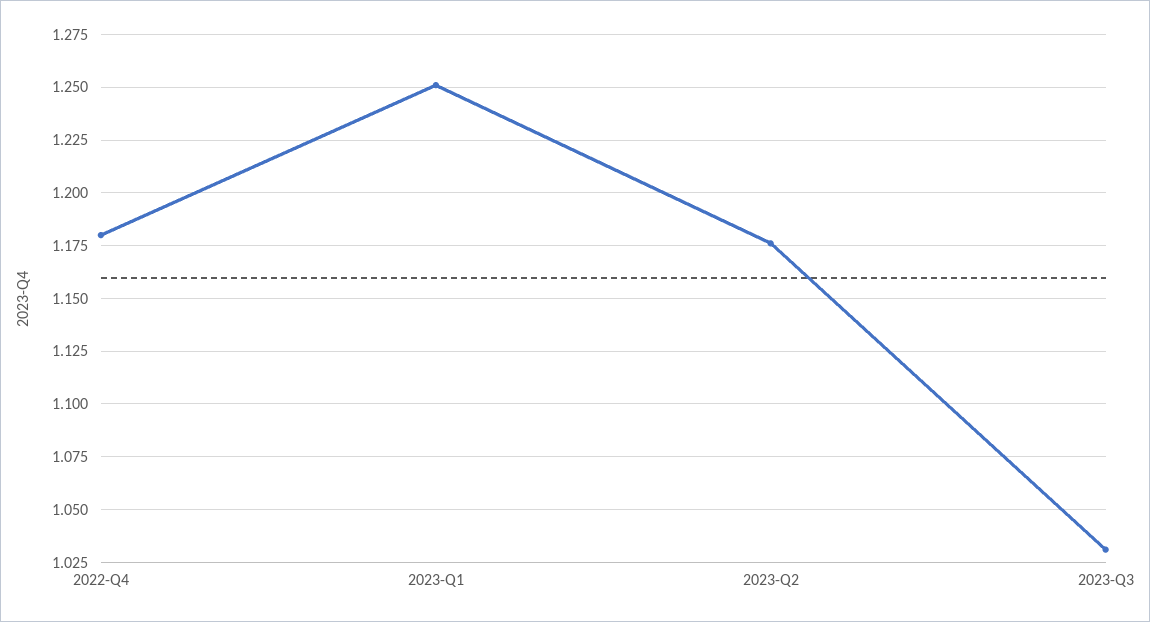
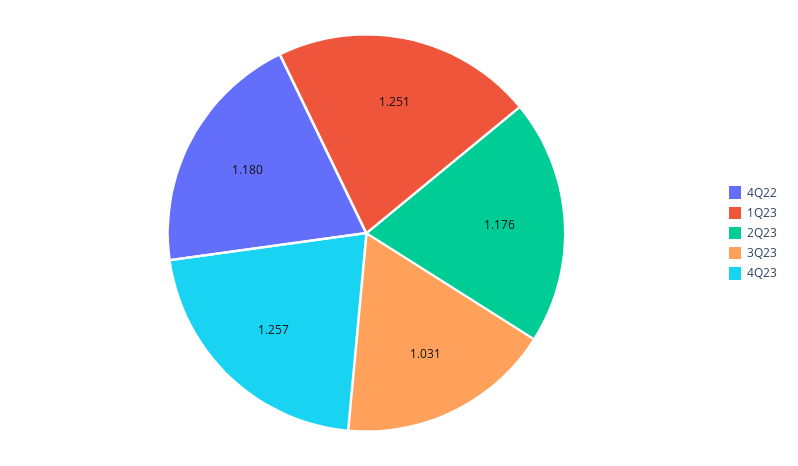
4Q23: none -> 1.257

